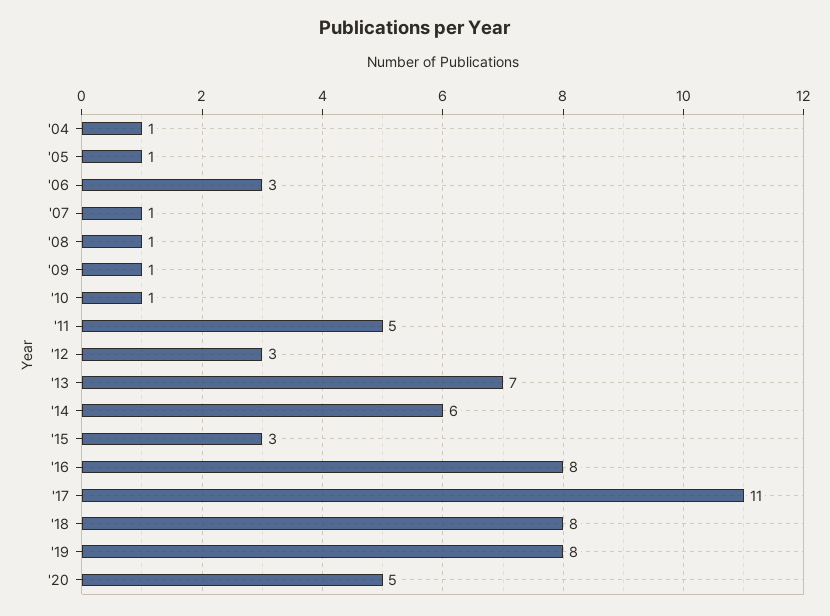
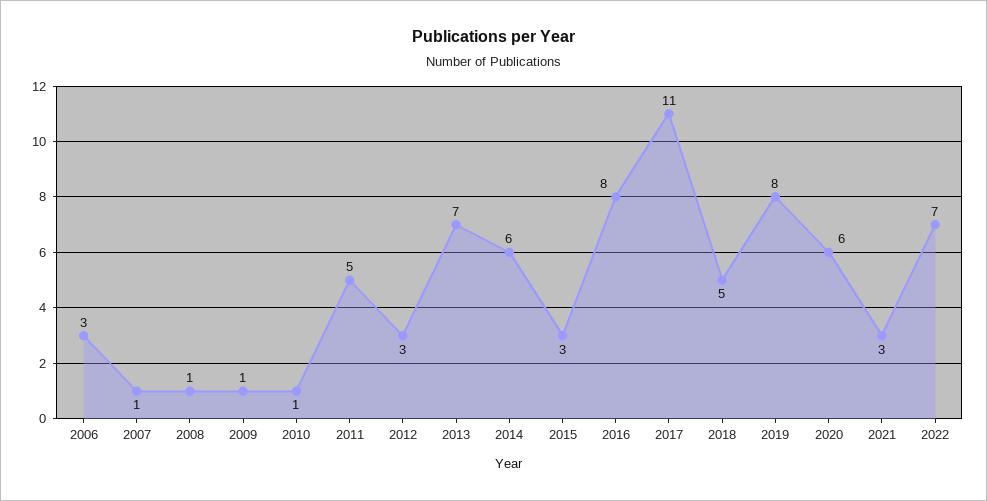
'04: 1 -> none
'05: 1 -> none
'18: 8 -> 5
'20: 5 -> 6
2021: none -> 3
2022: none -> 7

